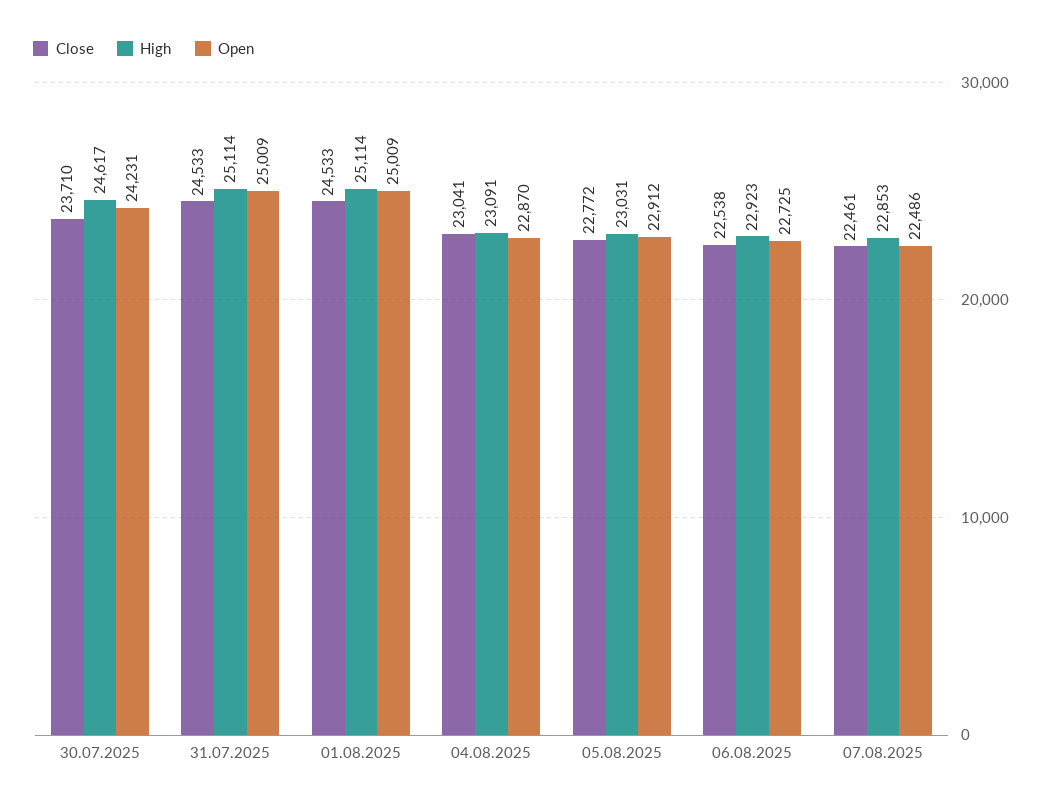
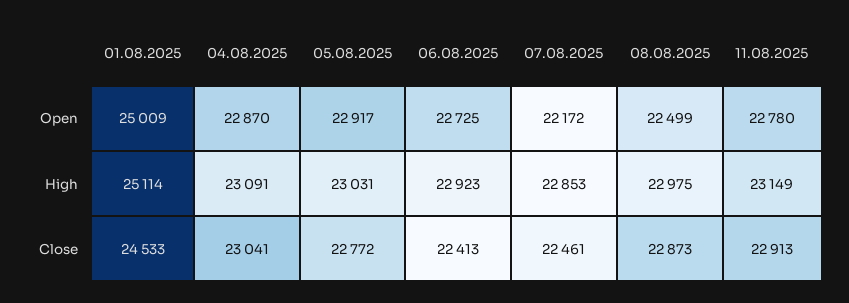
Close, 30.07.2025: 23710 -> none
High, 30.07.2025: 24617 -> none
Open, 30.07.2025: 24231 -> none
Close, 31.07.2025: 24533 -> none
High, 31.07.2025: 25114 -> none
Open, 31.07.2025: 25009 -> none
Open, 05.08.2025: 22912 -> 22917
Close, 06.08.2025: 22538 -> 22413
Open, 07.08.2025: 22486 -> 22172
Open, 08.08.2025: none -> 22499
Open, 11.08.2025: none -> 22780
High, 08.08.2025: none -> 22975
High, 11.08.2025: none -> 23149
Close, 08.08.2025: none -> 22873
Close, 11.08.2025: none -> 22913

